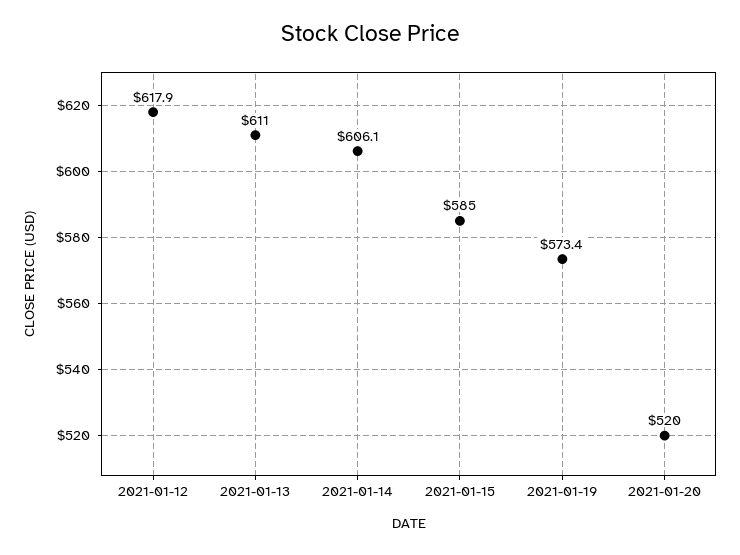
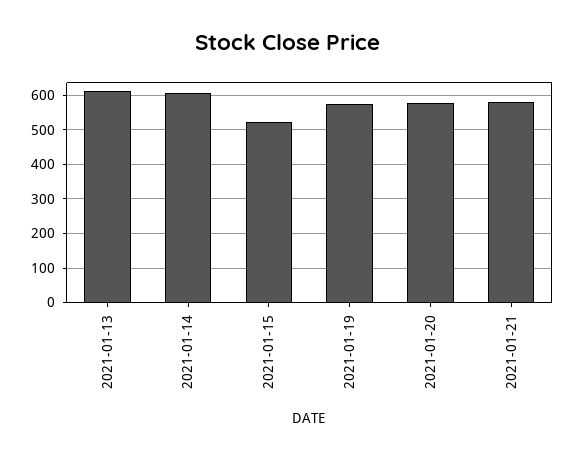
2021-01-12: 617.9 -> none
2021-01-15: 585 -> 520
2021-01-20: 520 -> 580
2021-01-21: none -> 580

